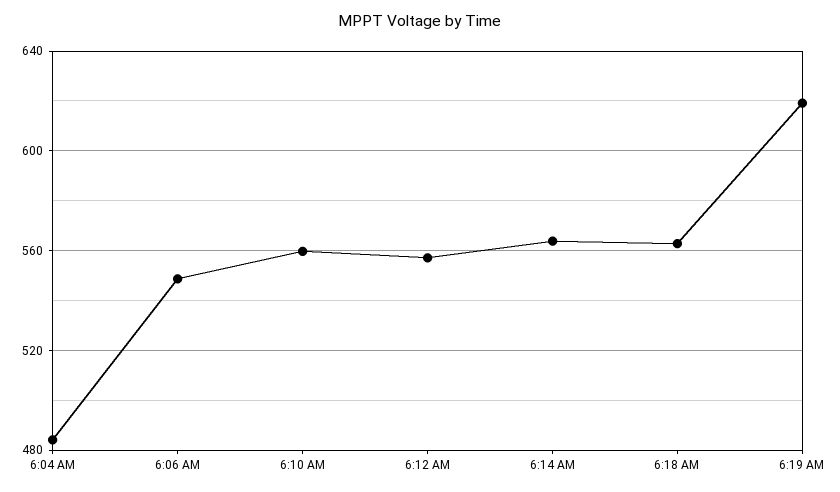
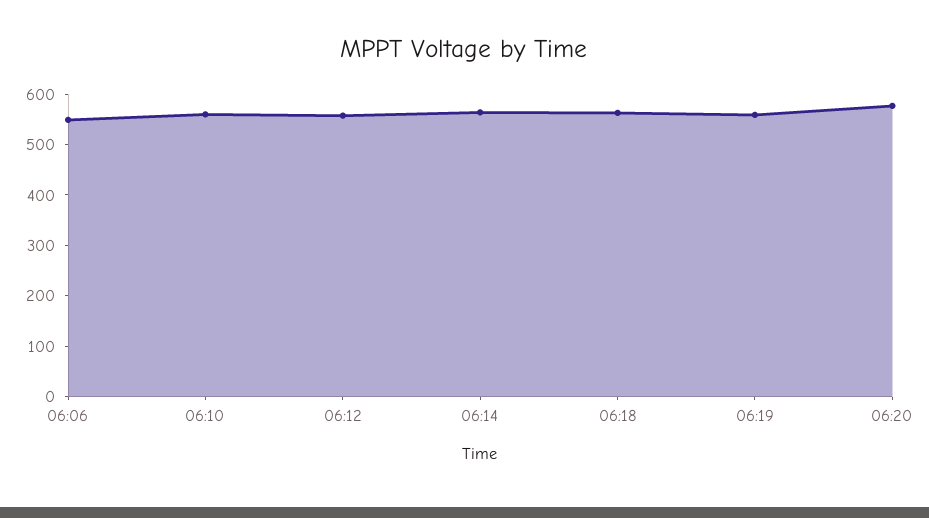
6:04 AM: 485 -> none
6:19 AM: 620 -> 560
06:20: none -> 580

